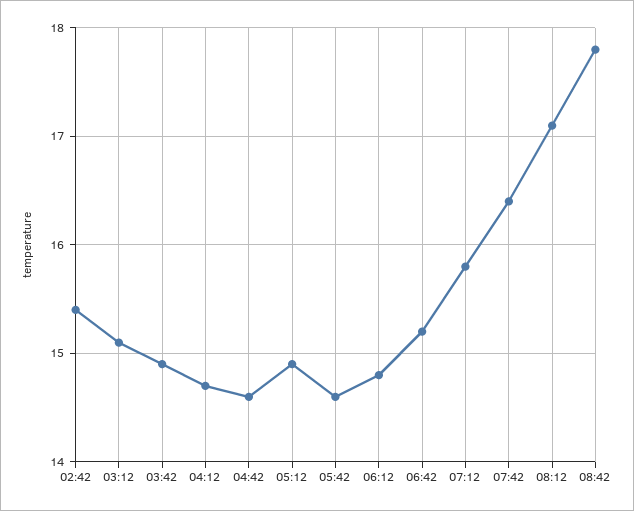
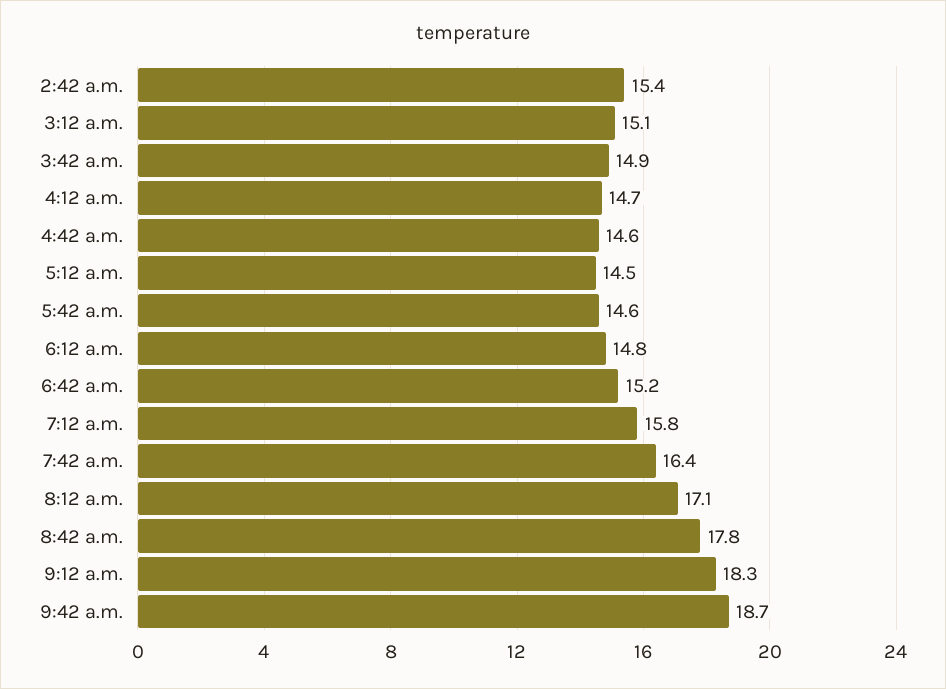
05:12: 14.9 -> 14.5
9:12 a.m.: none -> 18.3
9:42 a.m.: none -> 18.7

